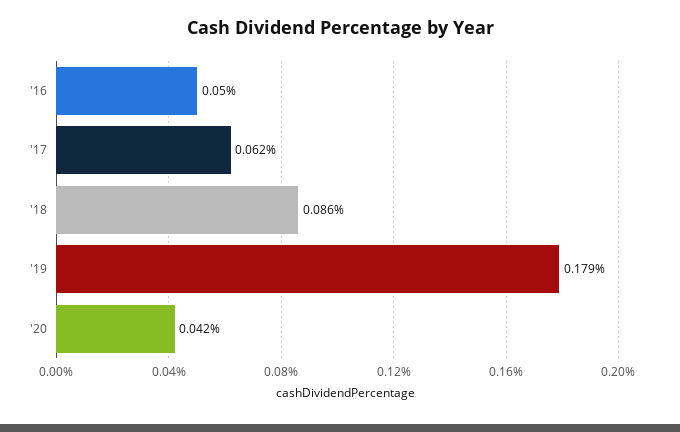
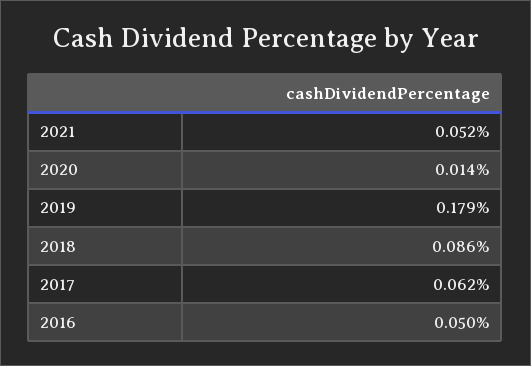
'20: 0.042 -> 0.014
2021: none -> 0.052

